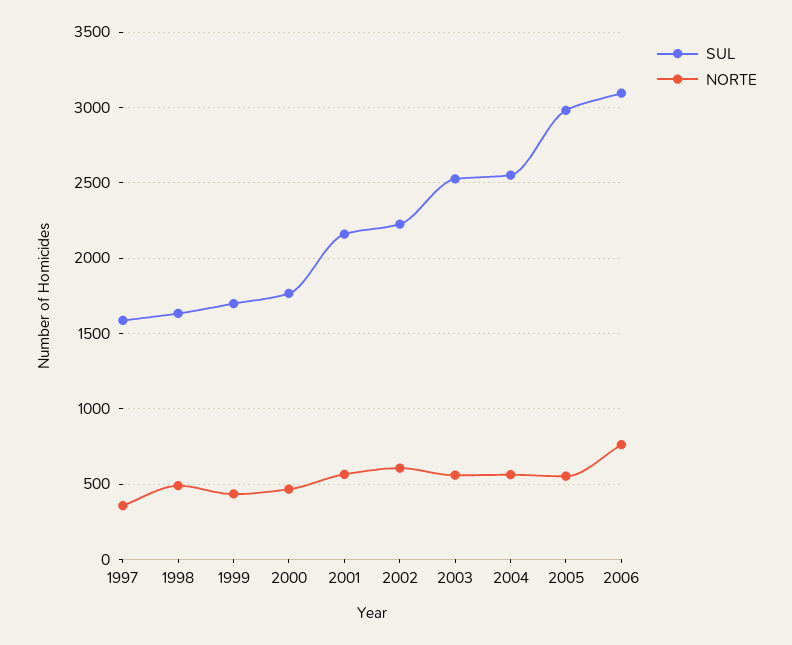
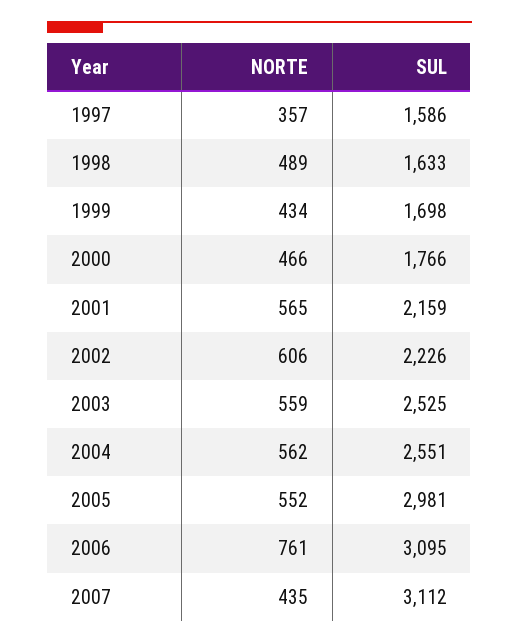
NORTE, 2007: none -> 435
SUL, 2007: none -> 3112

